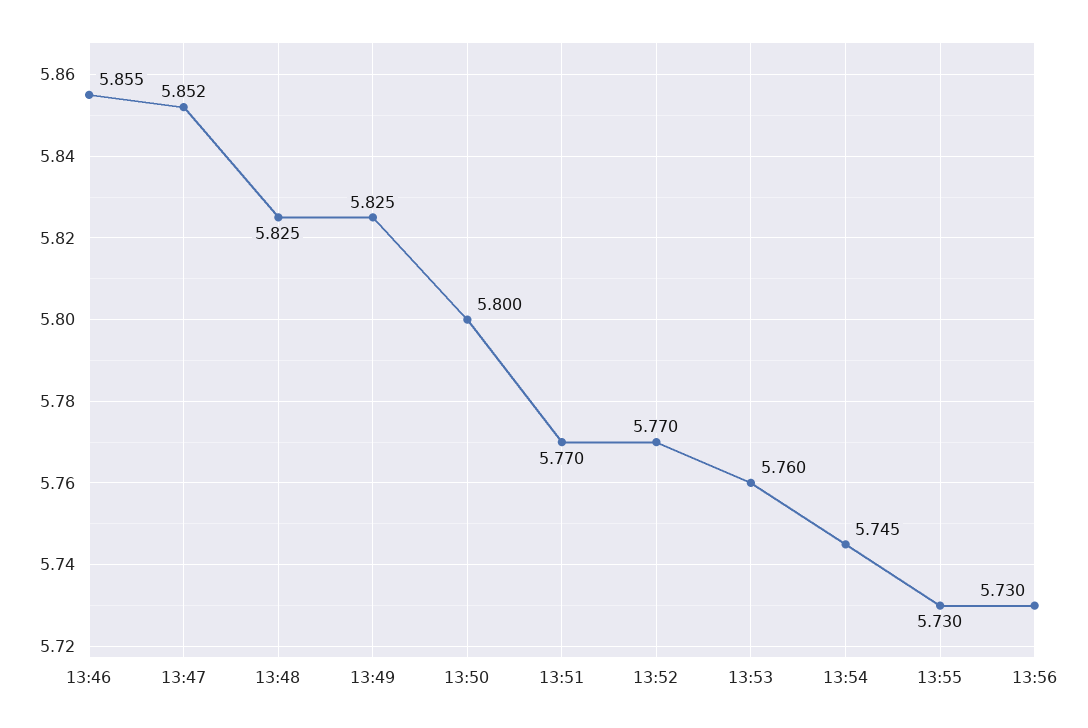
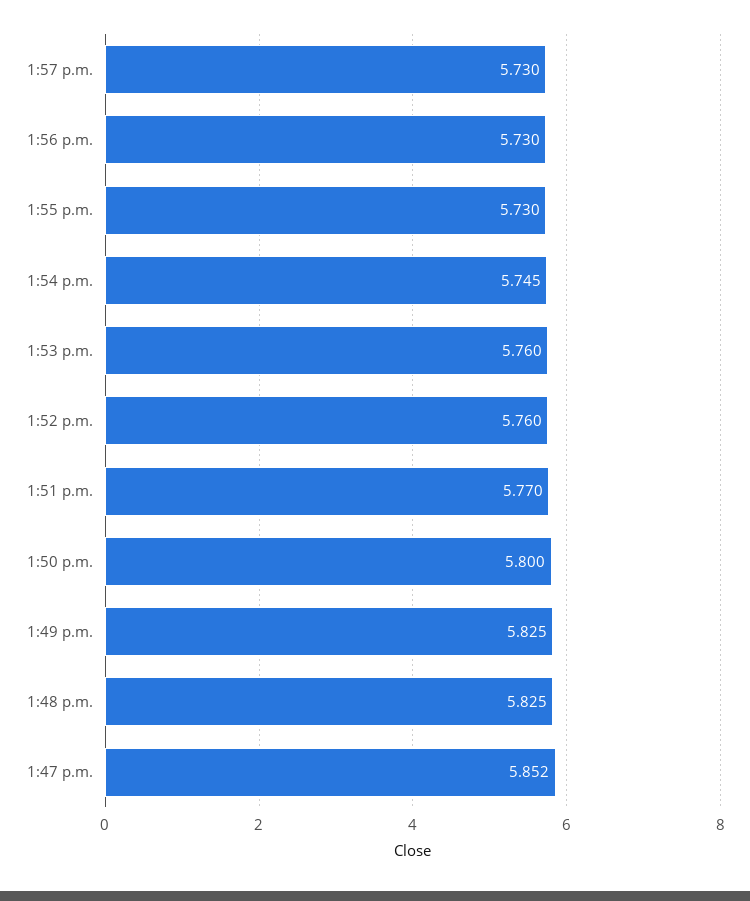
13:46: 5.855 -> none
13:52: 5.77 -> 5.76
1:57 p.m.: none -> 5.73

